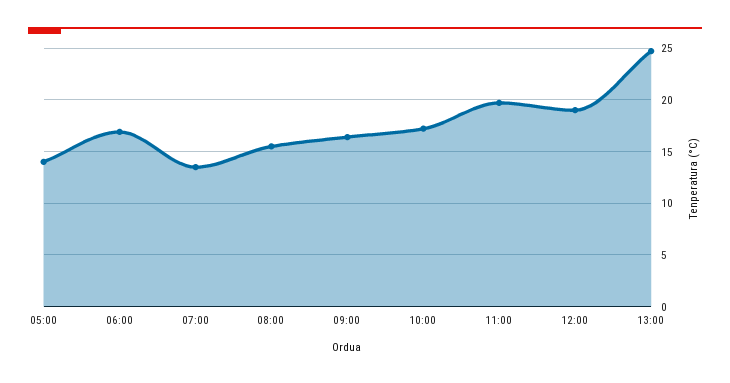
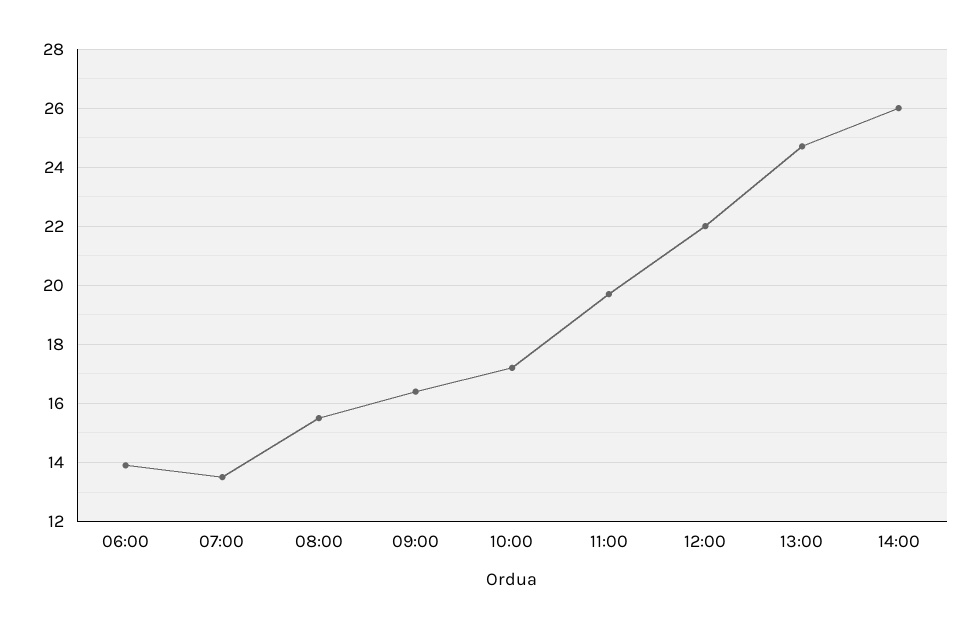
05:00: 14 -> none
06:00: 17 -> 14
12:00: 19 -> 22
14:00: none -> 26

